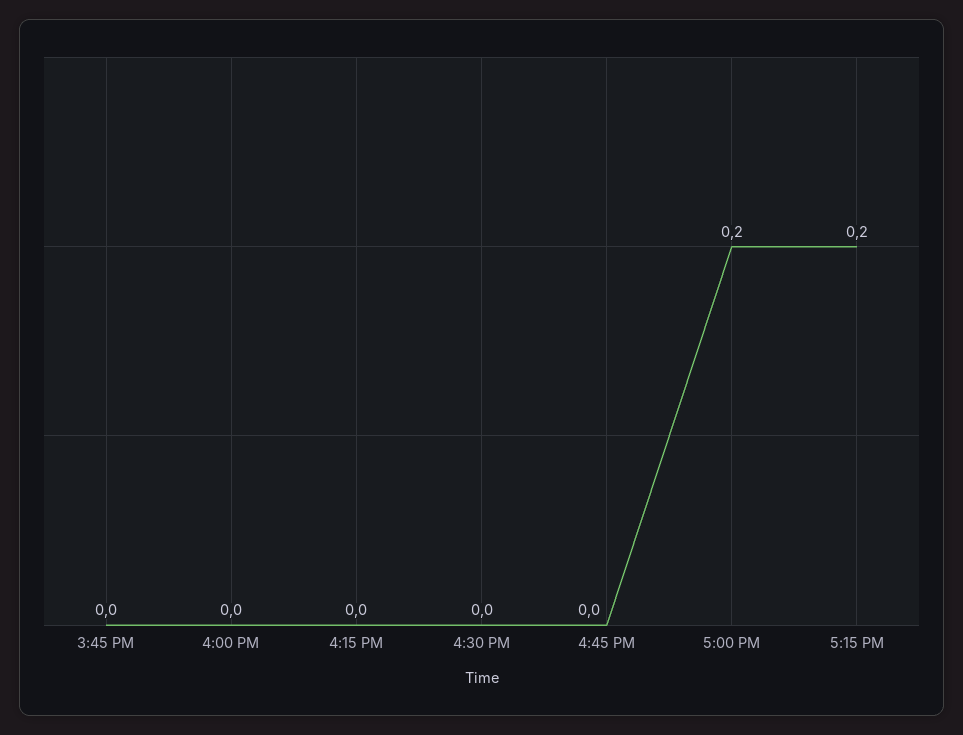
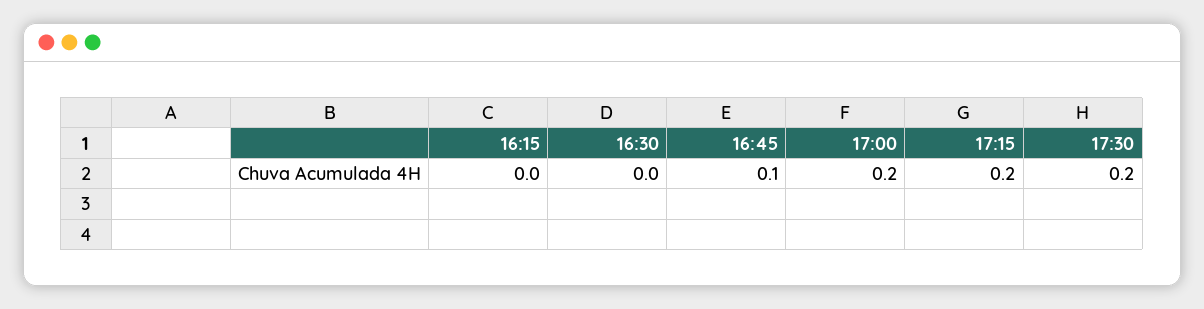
3:45 PM: 0 -> none
4:00 PM: 0 -> none
4:45 PM: 0 -> 0.1
17:30: none -> 0.2

